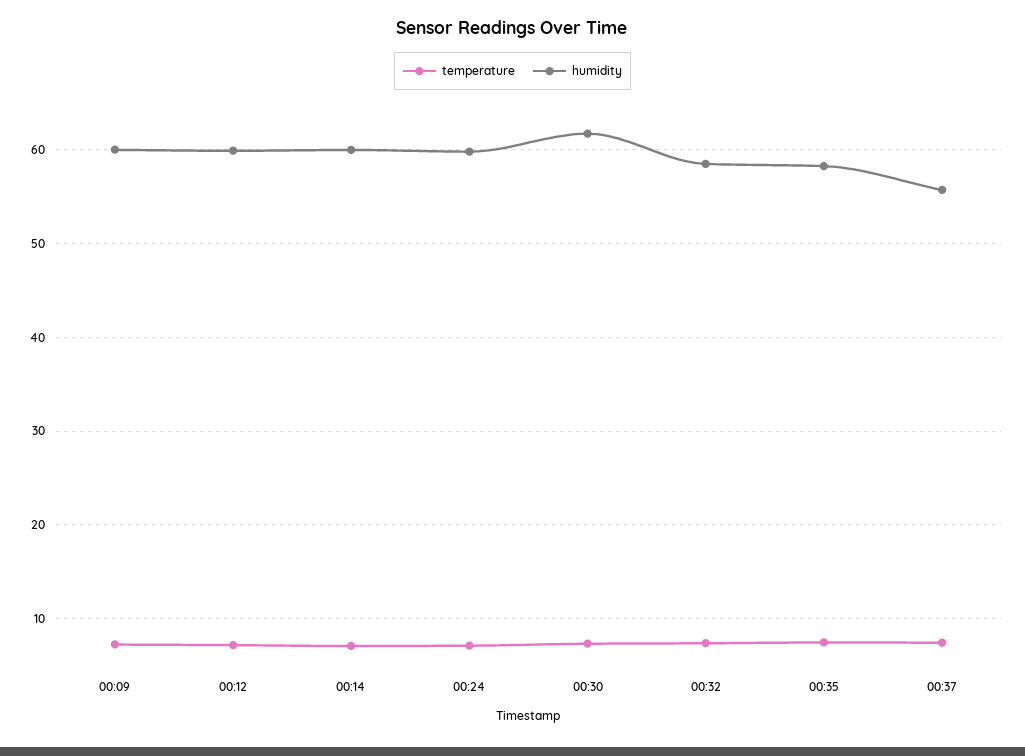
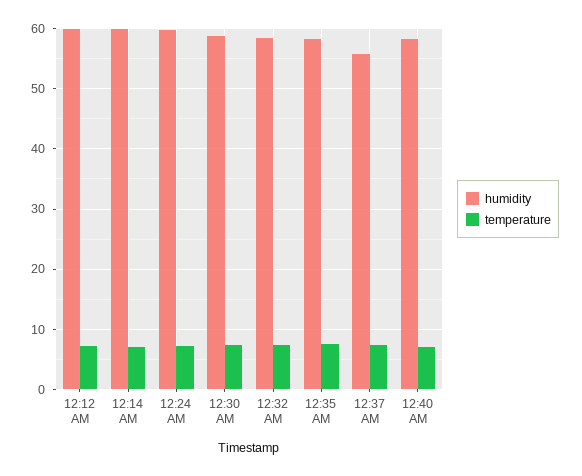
temperature, 00:09: 7 -> none
humidity, 00:09: 60 -> none
humidity, 00:30: 62 -> 59
humidity, 12:40 AM: none -> 58
temperature, 12:40 AM: none -> 7

